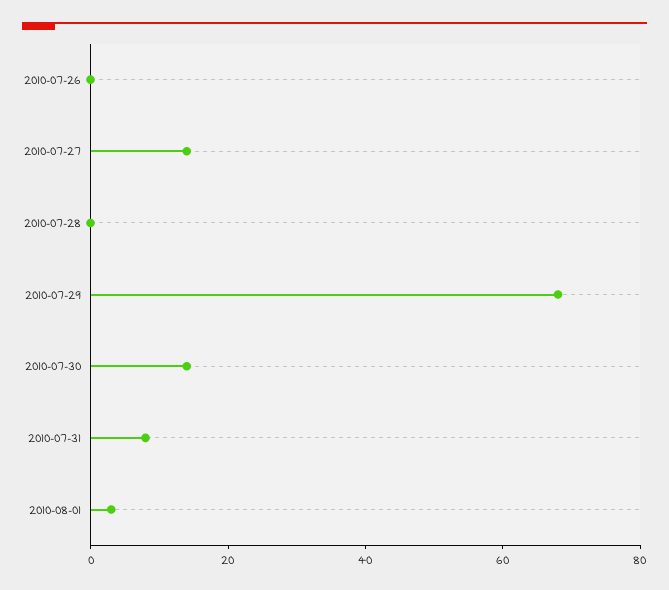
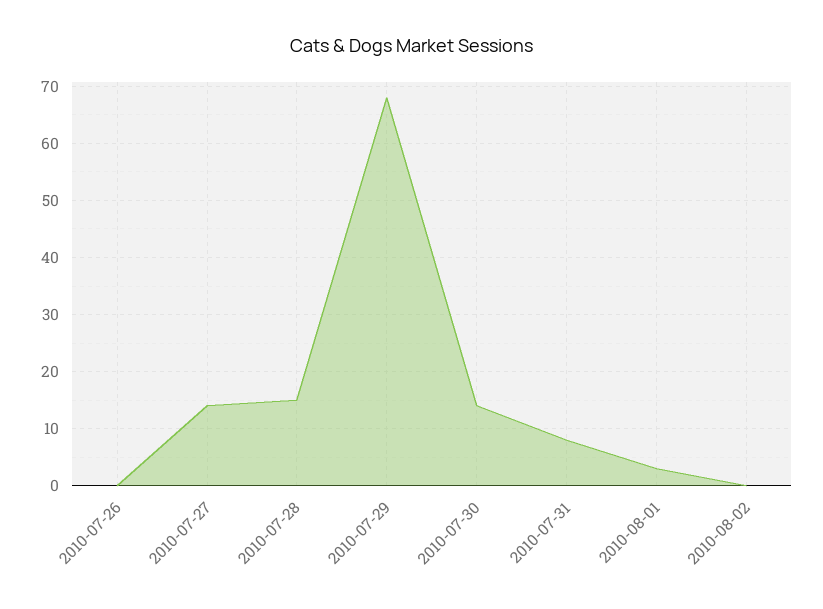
2010-07-28: 0 -> 15
2010-08-02: none -> 0

